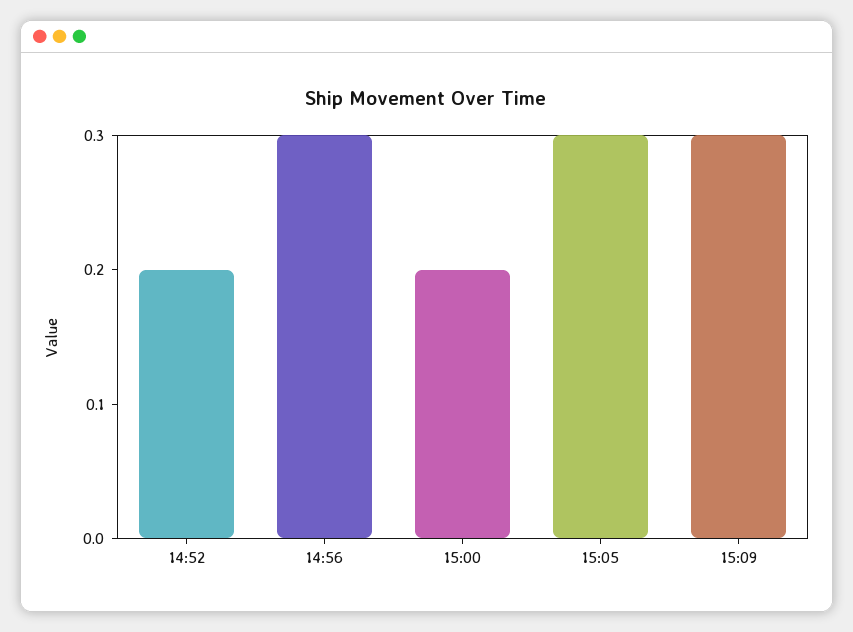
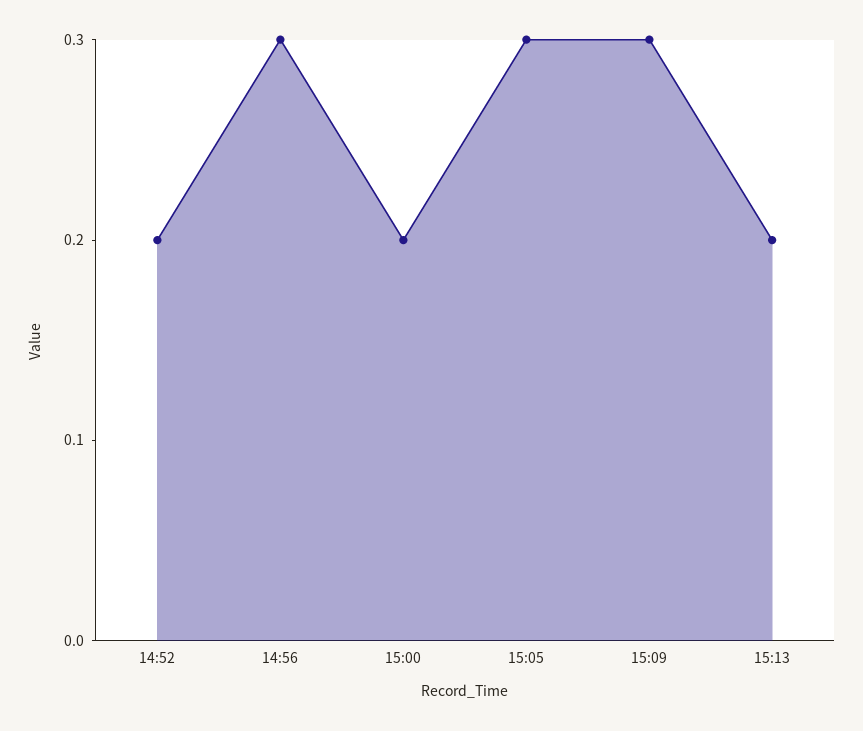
15:13: none -> 0.2

